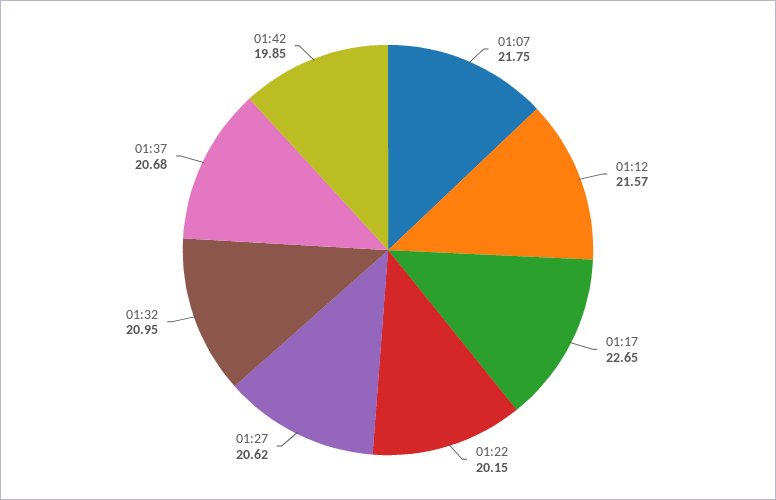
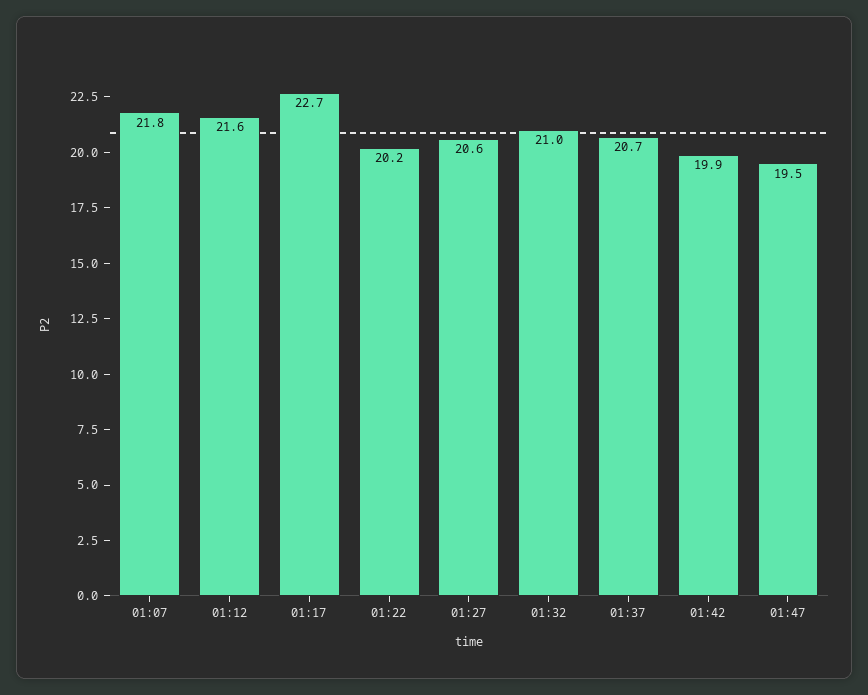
01:47: none -> 19.5

